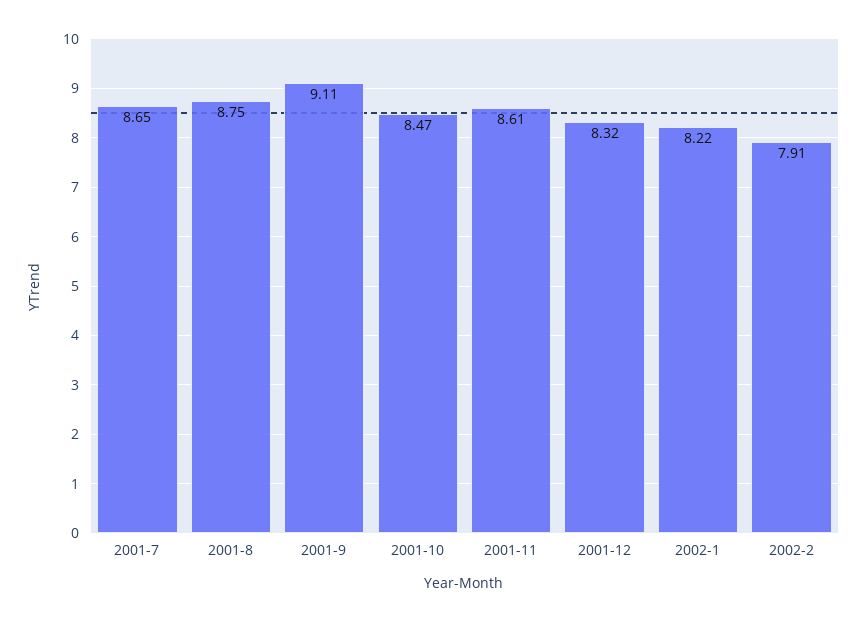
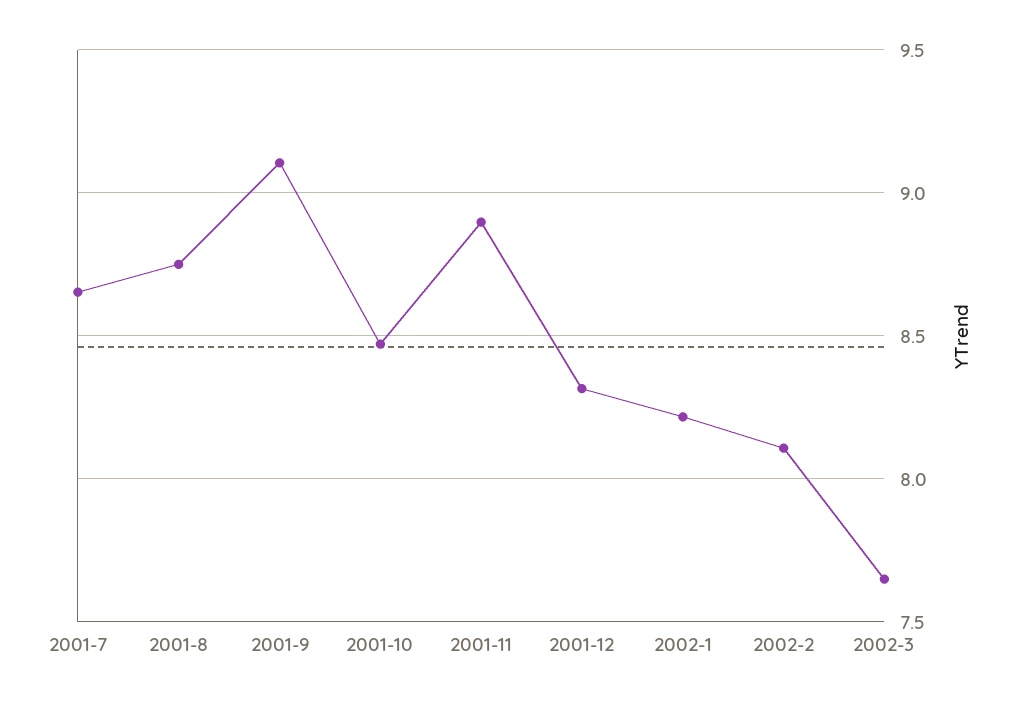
2001-11: 8.61 -> 8.9
2002-2: 7.91 -> 8.1
2002-3: none -> 7.65

